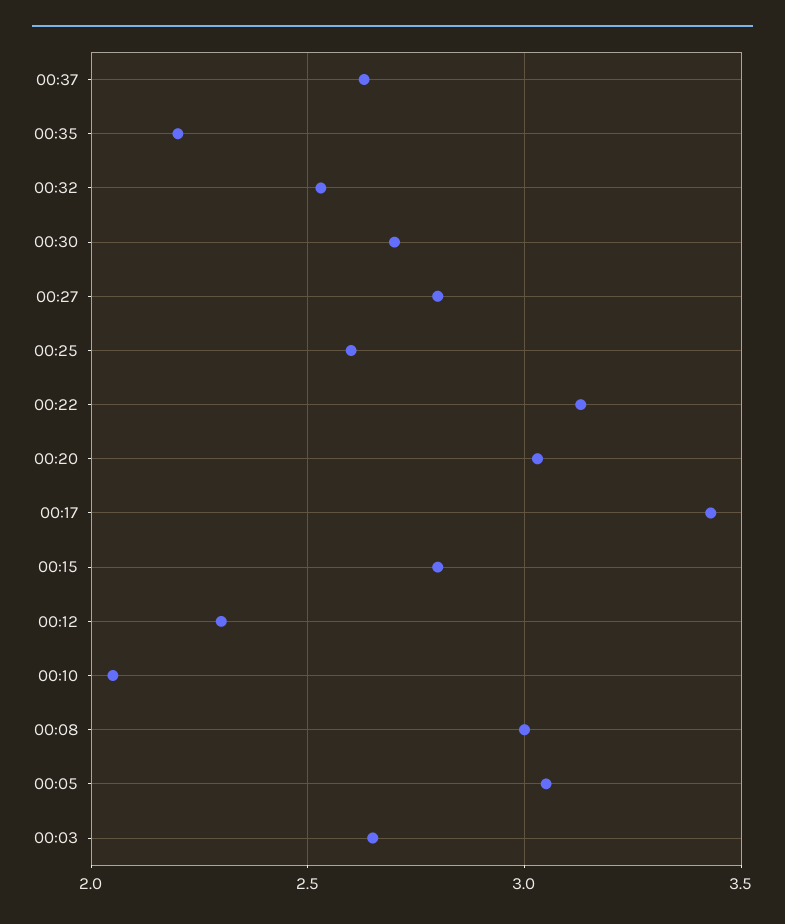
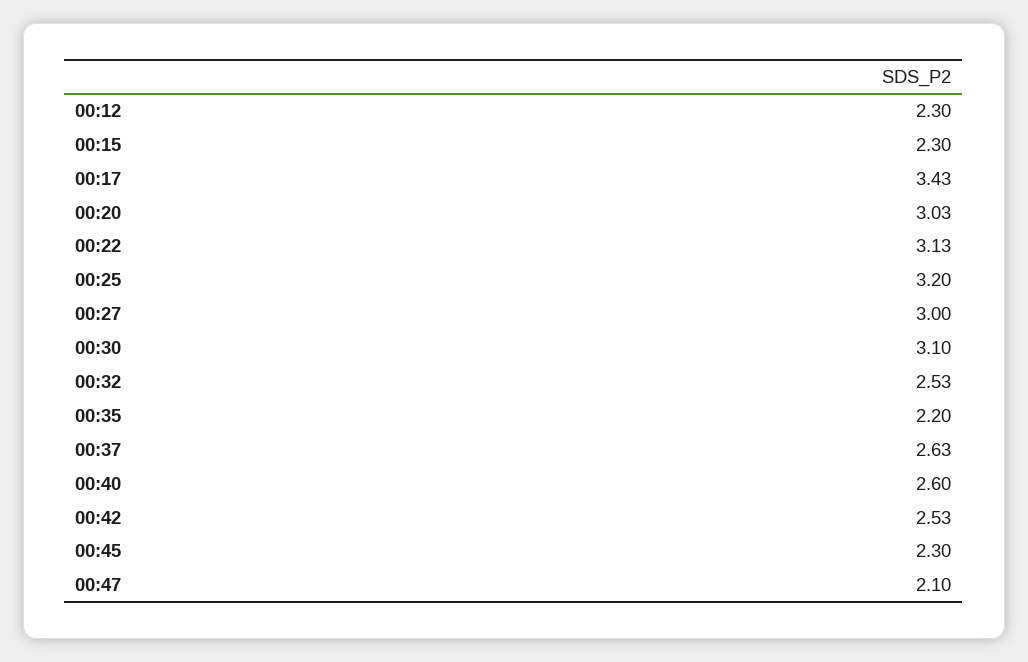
00:30: 2.7 -> 3.1
00:27: 2.8 -> 3
00:25: 2.6 -> 3.2
00:15: 2.8 -> 2.3
00:10: 2.05 -> none
00:08: 3 -> none
00:05: 3.05 -> none
00:03: 2.65 -> none
00:40: none -> 2.6
00:42: none -> 2.53
00:45: none -> 2.3
00:47: none -> 2.1

